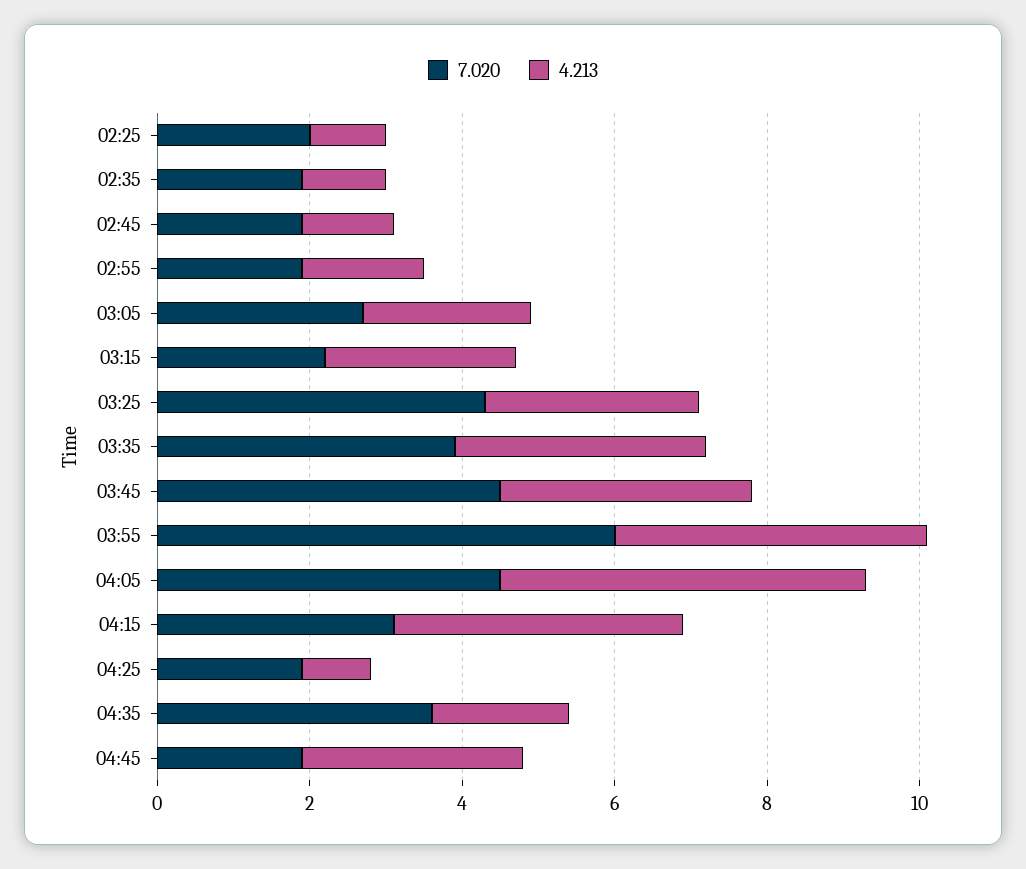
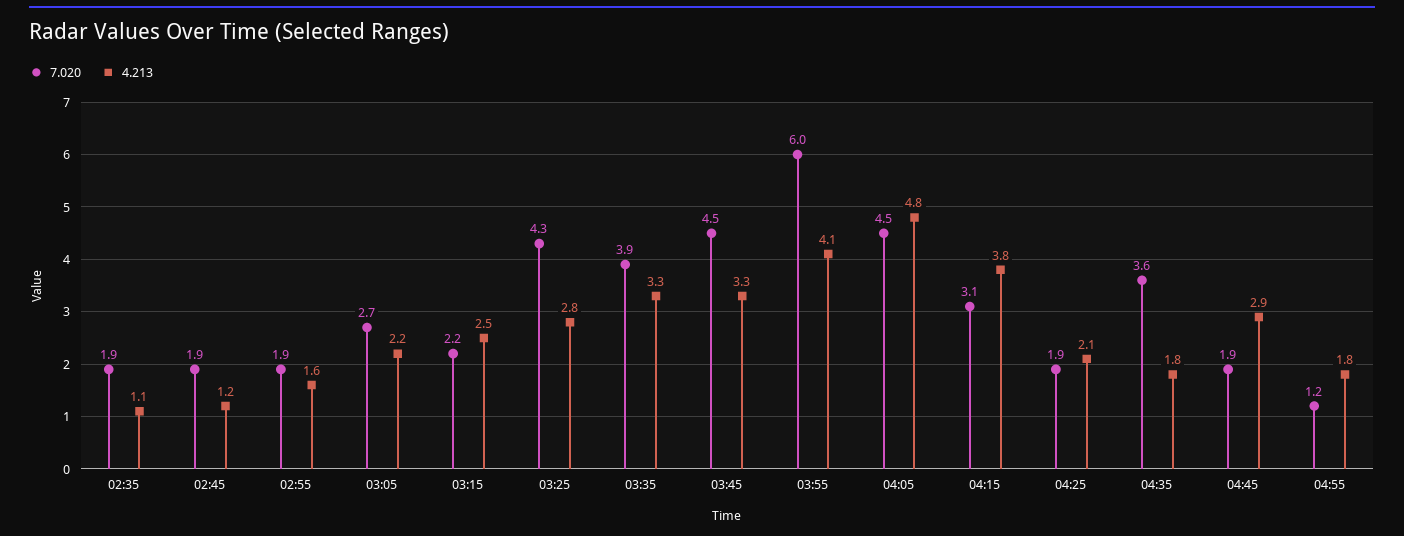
7.020, 02:25: 2 -> none
4.213, 02:25: 1 -> none
4.213, 04:25: 1 -> 2.1
7.020, 04:55: none -> 1.2
4.213, 04:55: none -> 1.8

